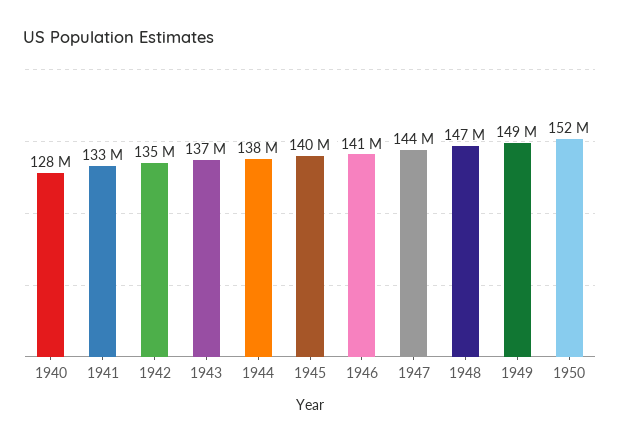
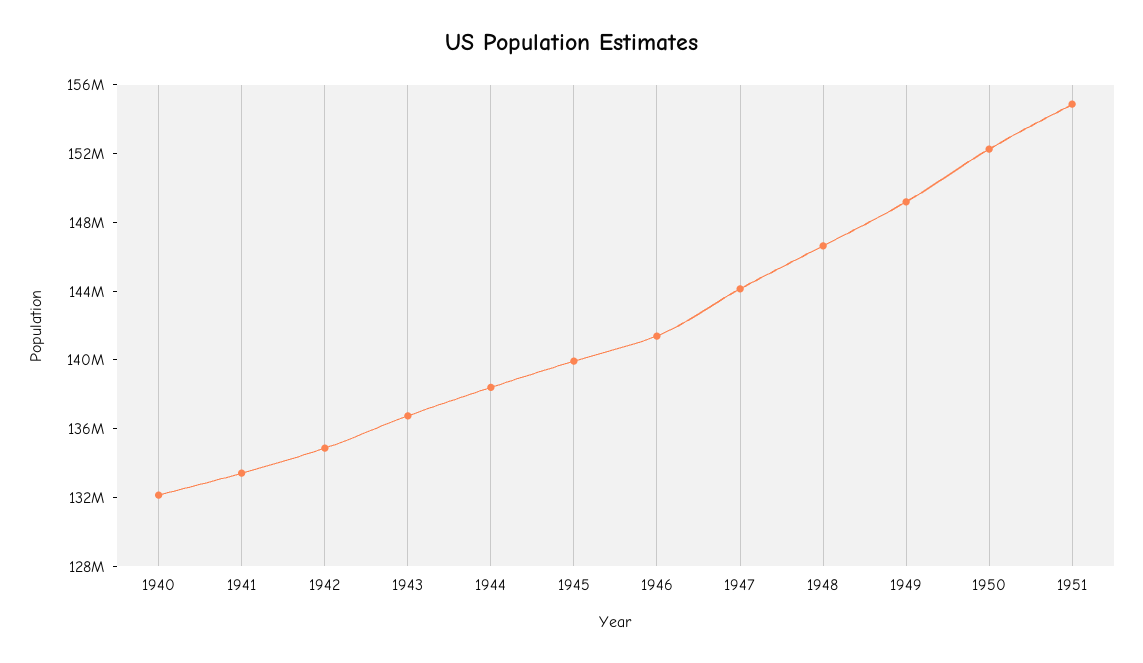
1940: 128000000 -> 132000000
1951: none -> 155000000

